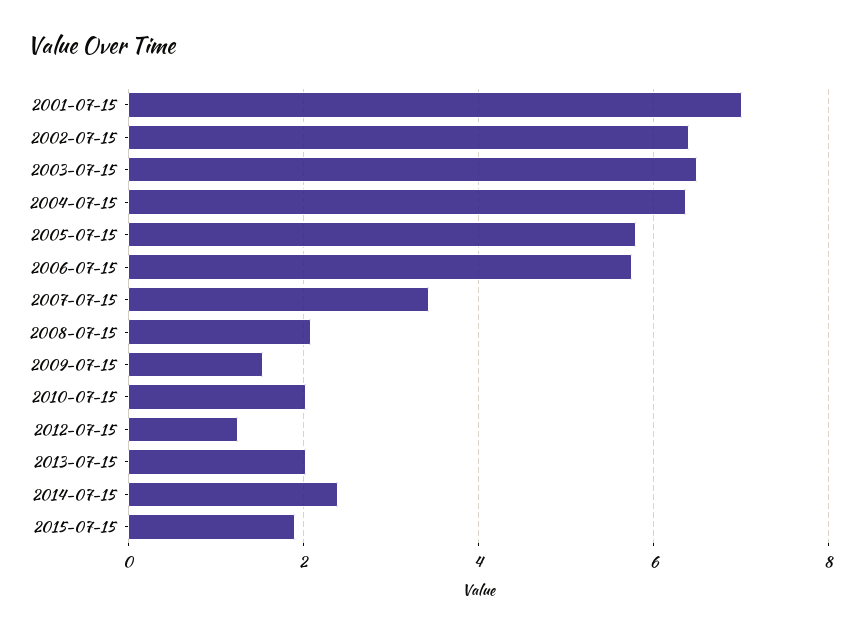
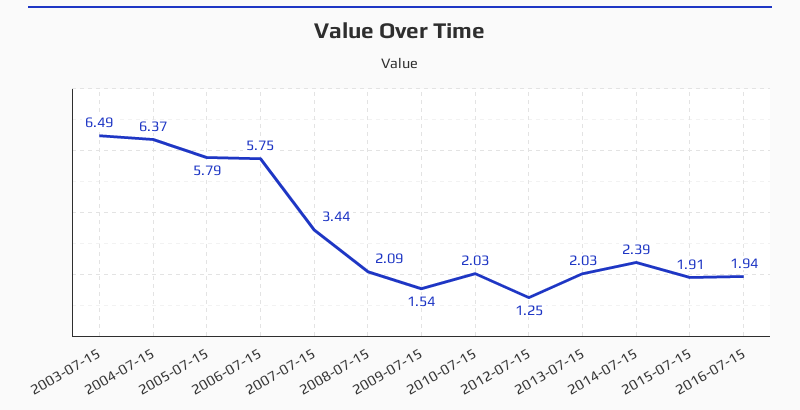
2001-07-15: 7 -> none
2002-07-15: 6.4 -> none
2016-07-15: none -> 1.94

